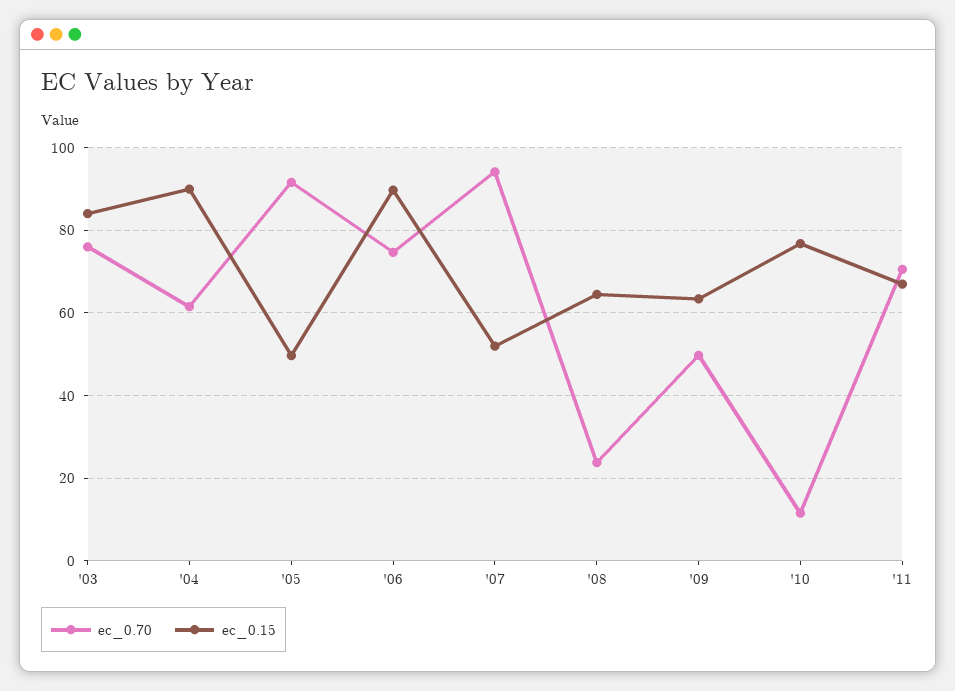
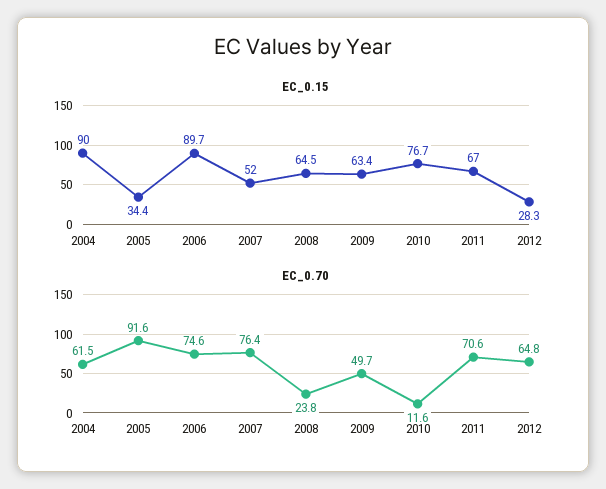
ec_0.70, '03: 76 -> none
ec_0.15, '03: 84 -> none
ec_0.15, '05: 50 -> 34.4
ec_0.70, '07: 94 -> 76.4
ec_0.15, 2012: none -> 28.3
ec_0.70, 2012: none -> 64.8

